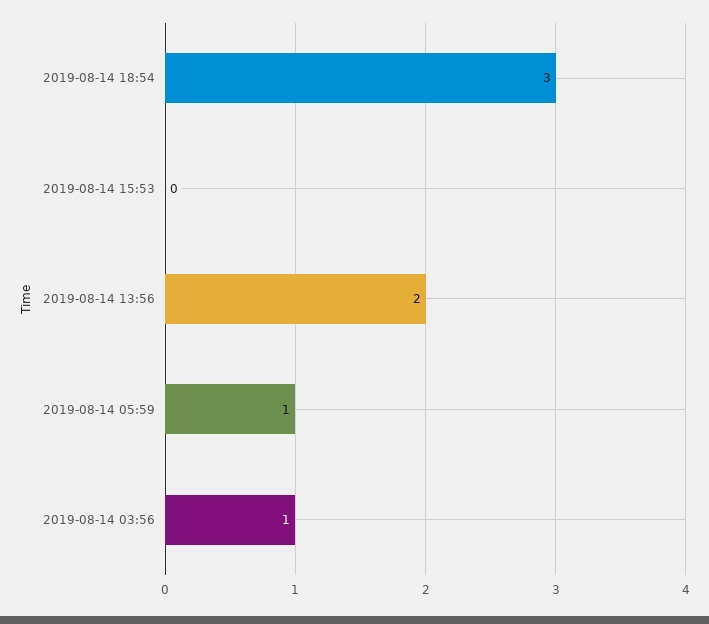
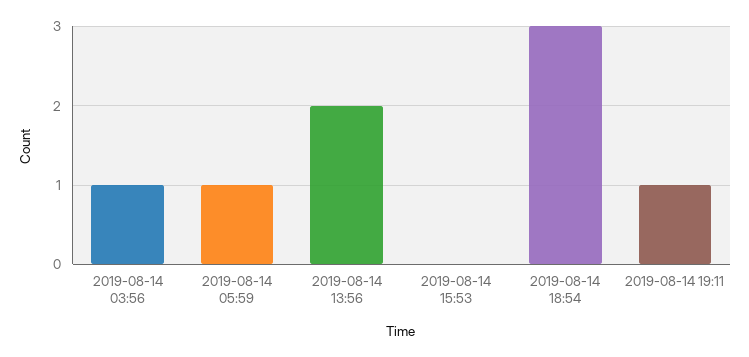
2019-08-14 19:11: none -> 1

